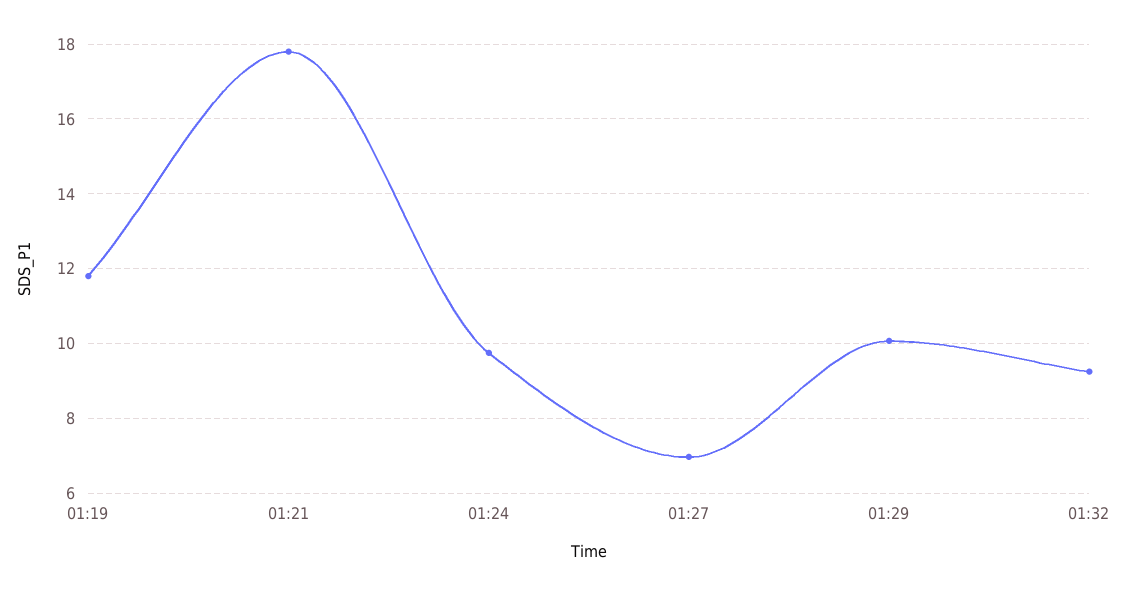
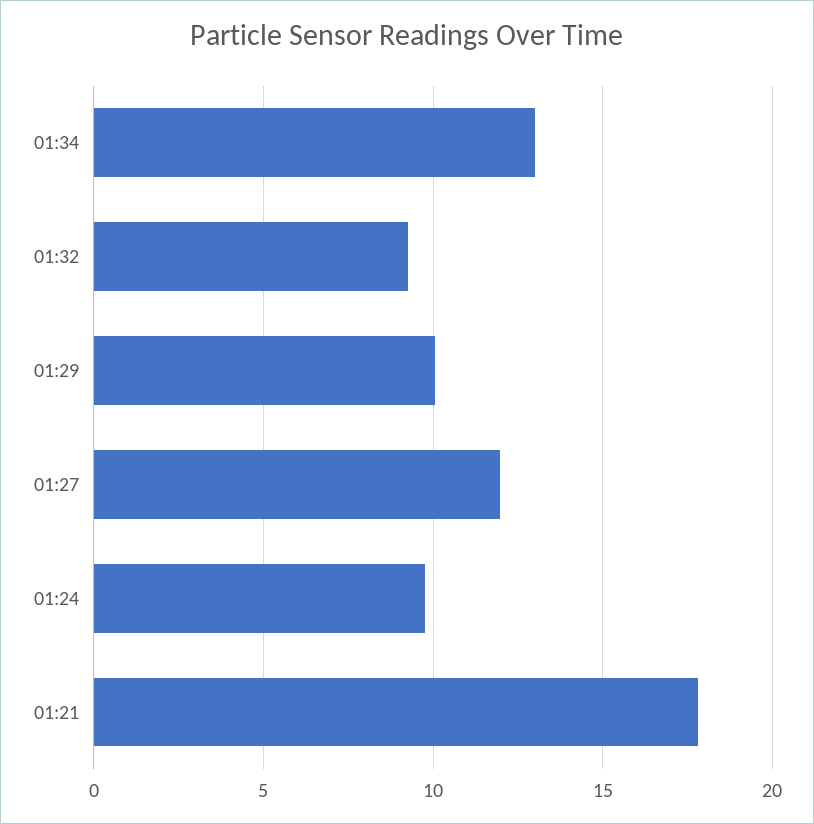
01:19: 11.8 -> none
01:27: 7 -> 12
01:34: none -> 13

